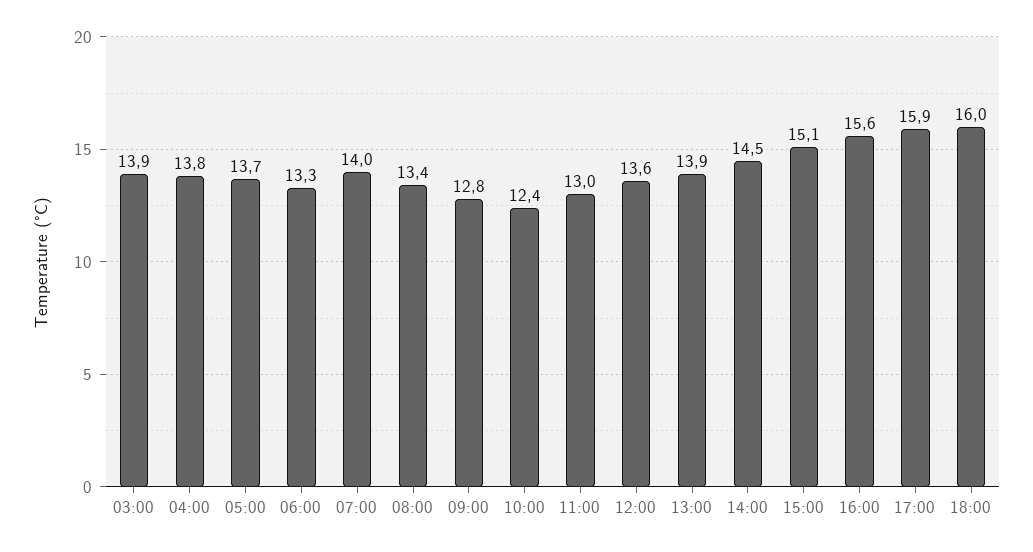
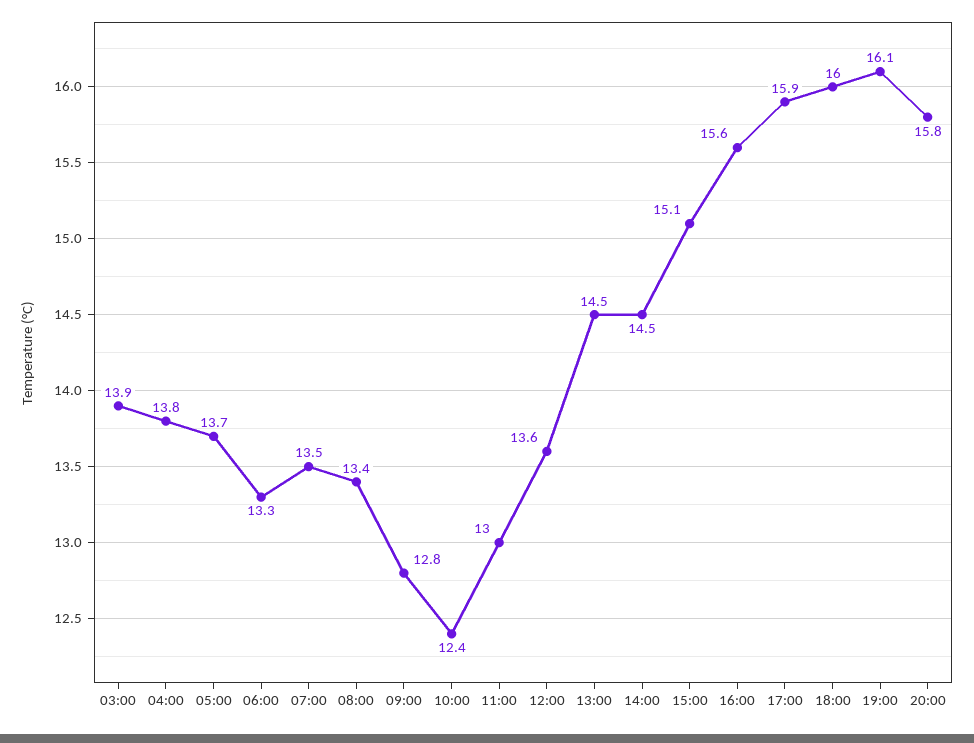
07:00: 14 -> 13.5
13:00: 13.9 -> 14.5
19:00: none -> 16.1
20:00: none -> 15.8

